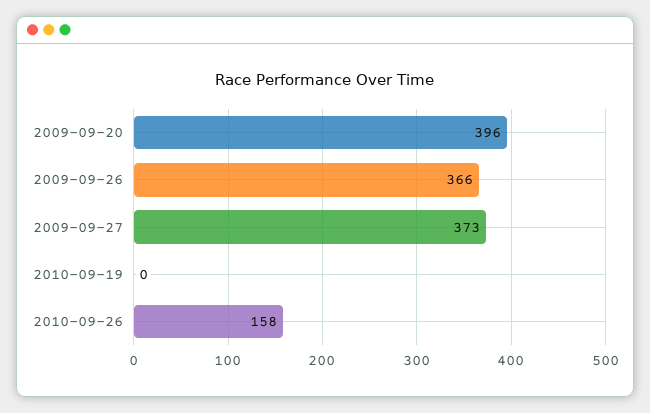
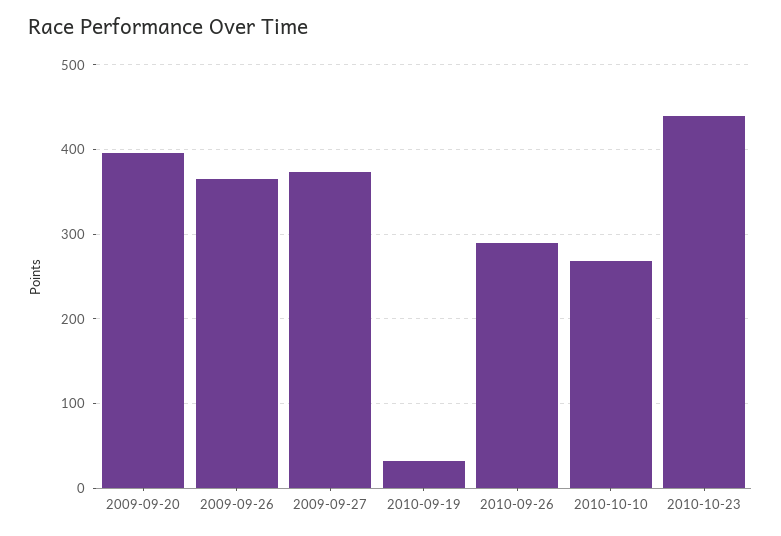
2010-09-19: 0 -> 30
2010-09-26: 158 -> 290
2010-10-10: none -> 270
2010-10-23: none -> 440

